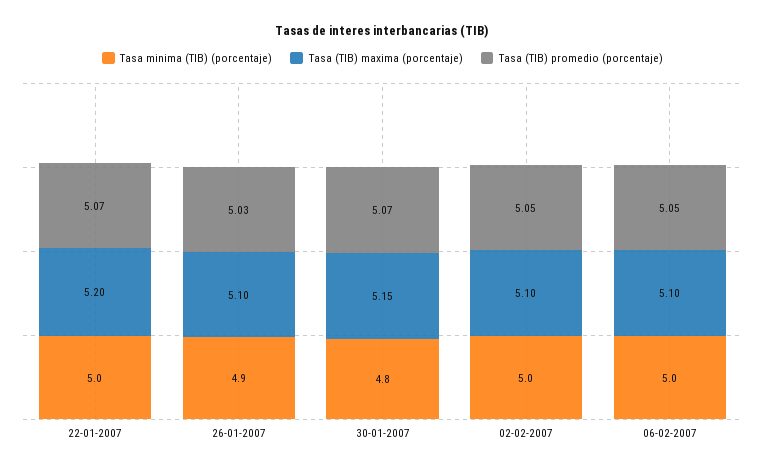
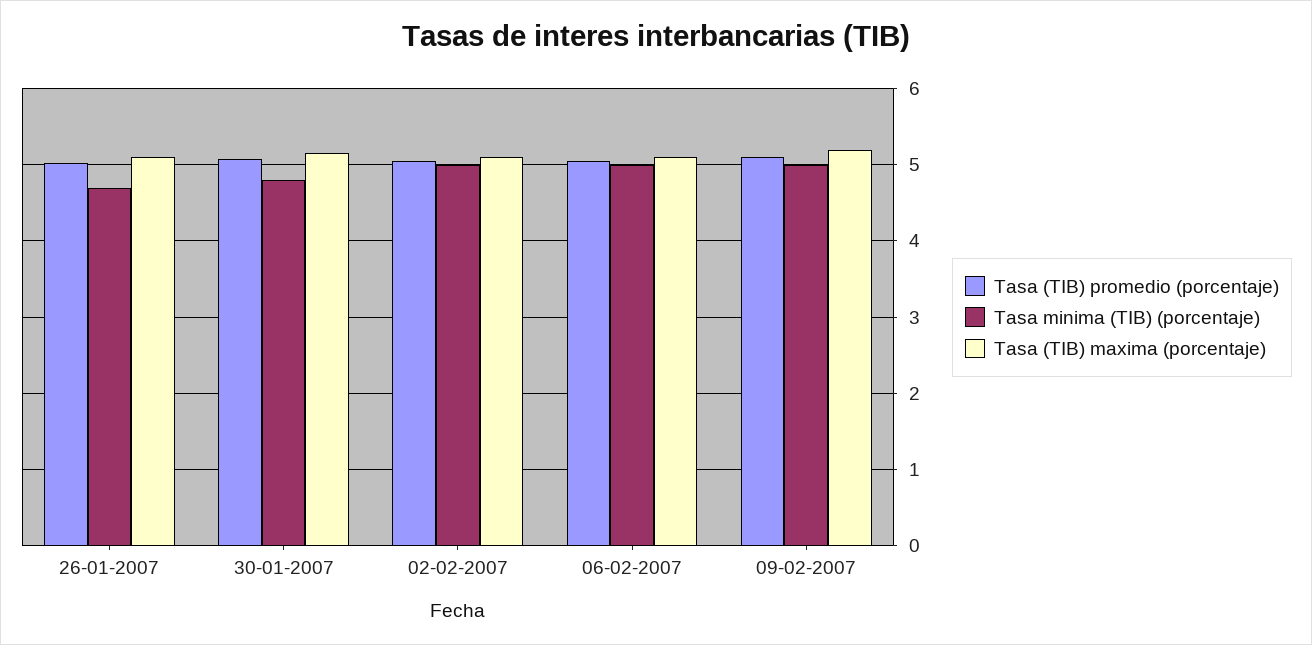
Tasa minima (TIB) (porcentaje), 22-01-2007: 5 -> none
Tasa (TIB) maxima (porcentaje), 22-01-2007: 5.2 -> none
Tasa (TIB) promedio (porcentaje), 22-01-2007: 5.07 -> none
Tasa minima (TIB) (porcentaje), 26-01-2007: 4.9 -> 4.7
Tasa (TIB) promedio (porcentaje), 09-02-2007: none -> 5.1
Tasa minima (TIB) (porcentaje), 09-02-2007: none -> 5
Tasa (TIB) maxima (porcentaje), 09-02-2007: none -> 5.2

